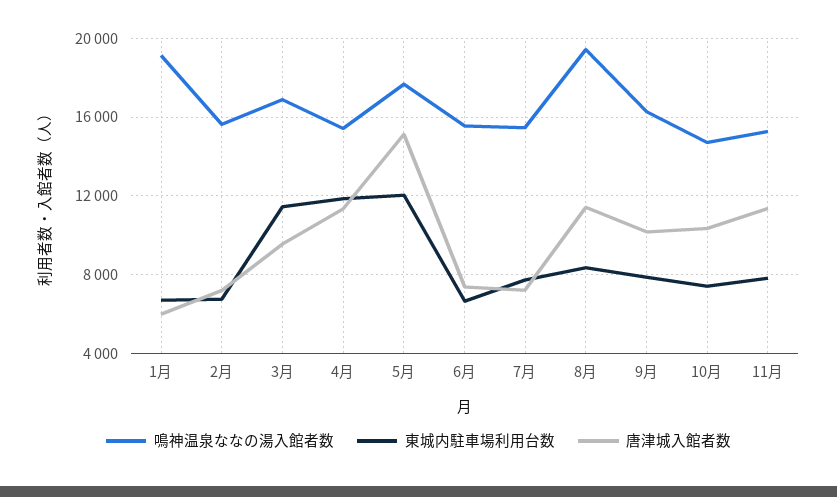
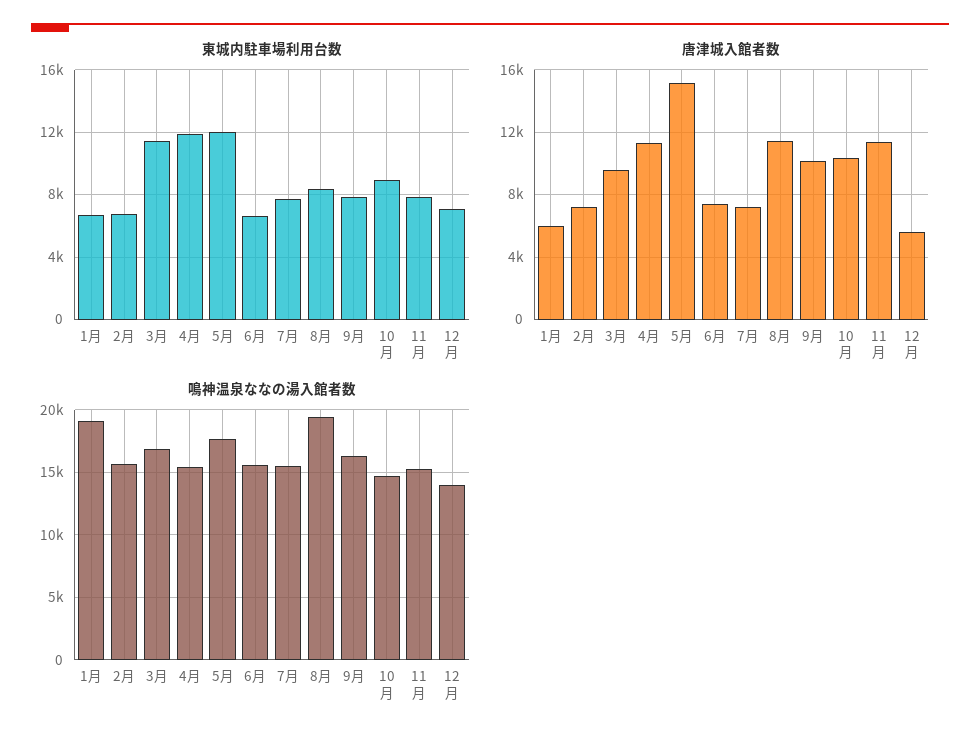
東城内駐車場利用台数, 10月: 7500 -> 9000
東城内駐車場利用台数, 12月: none -> 7000
唐津城入館者数, 12月: none -> 5500
鳴神温泉ななの湯入館者数, 12月: none -> 14000

